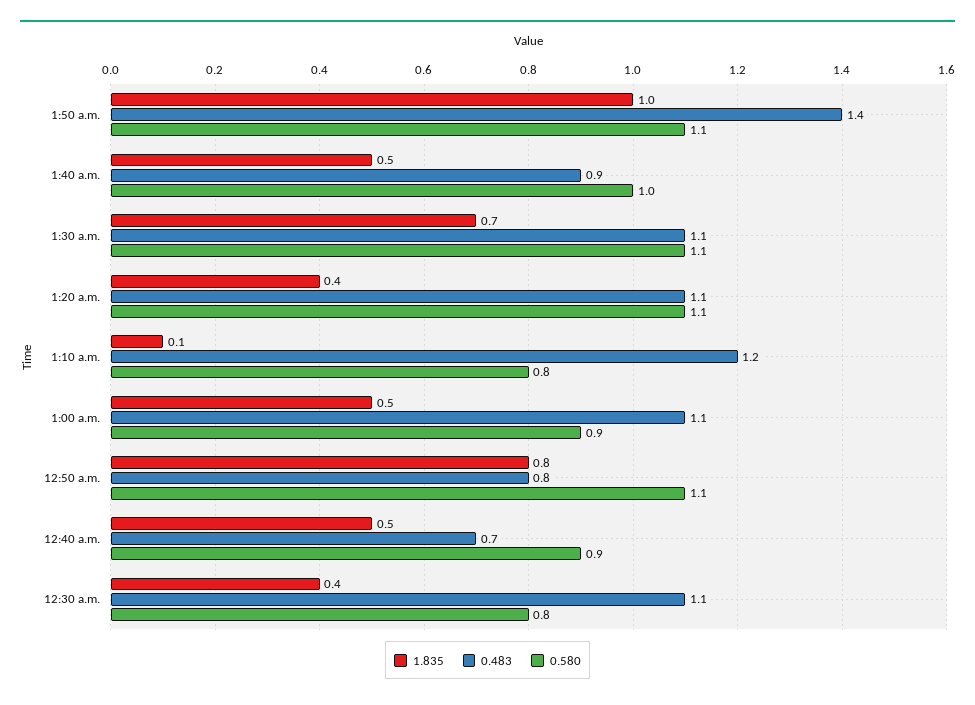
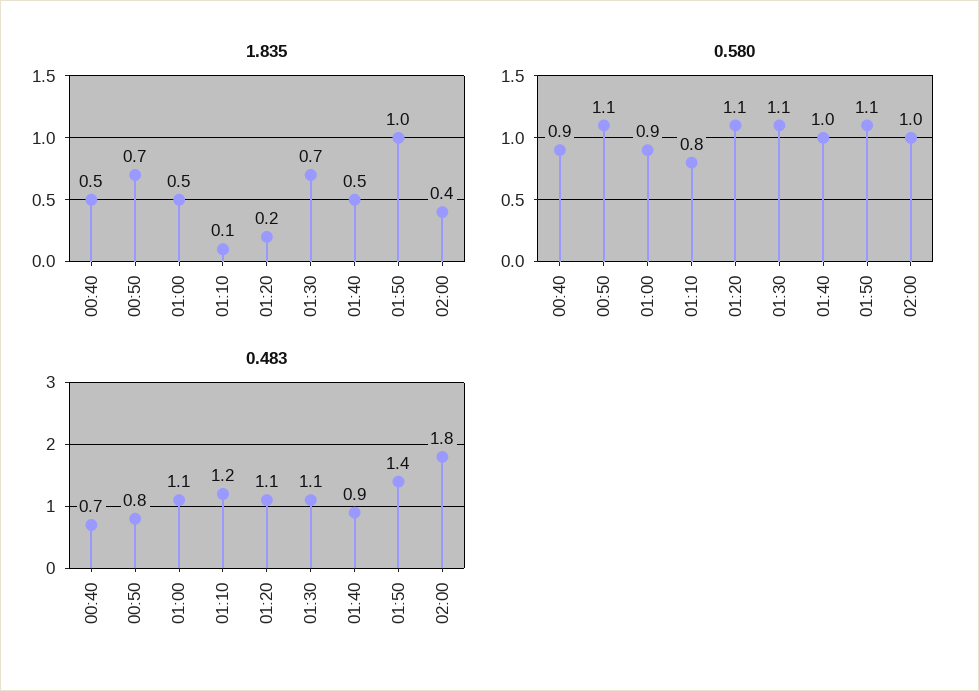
1.835, 1:20 a.m.: 0.4 -> 0.2
1.835, 12:50 a.m.: 0.8 -> 0.7
1.835, 12:30 a.m.: 0.4 -> none
0.483, 12:30 a.m.: 1.1 -> none
0.580, 12:30 a.m.: 0.8 -> none
1.835, 02:00: none -> 0.4
0.580, 02:00: none -> 1
0.483, 02:00: none -> 1.8

